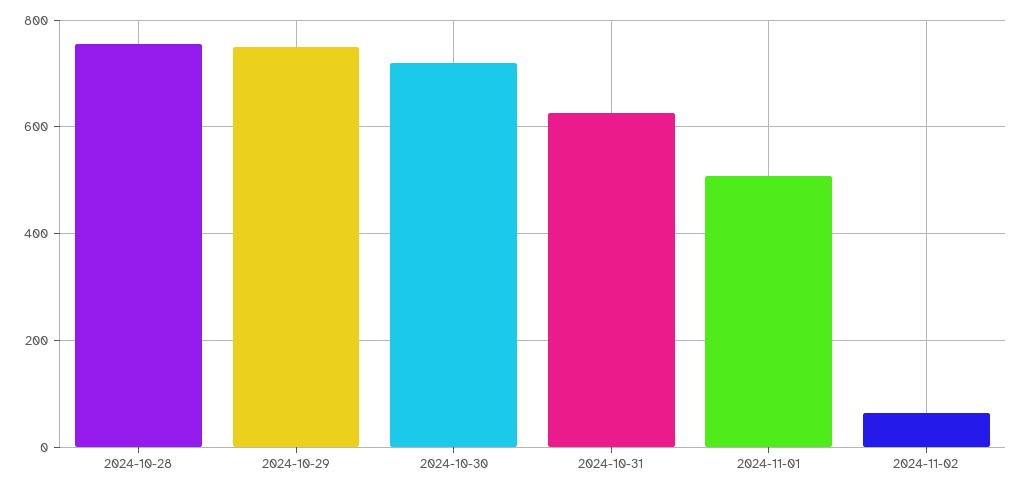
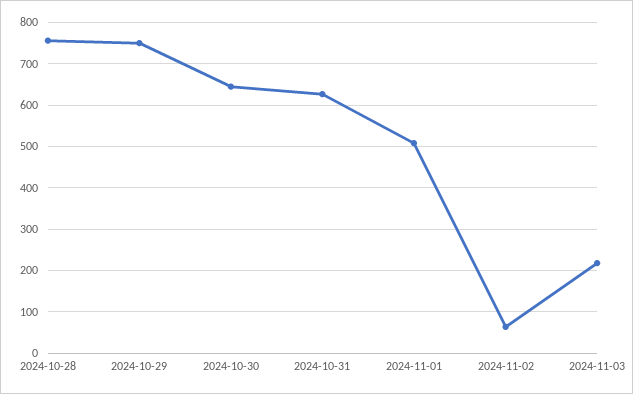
2024-10-30: 720 -> 640
2024-11-03: none -> 220

